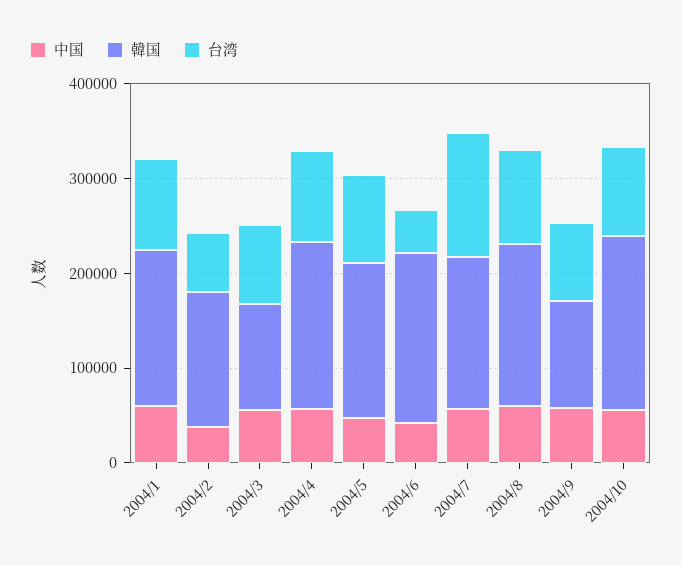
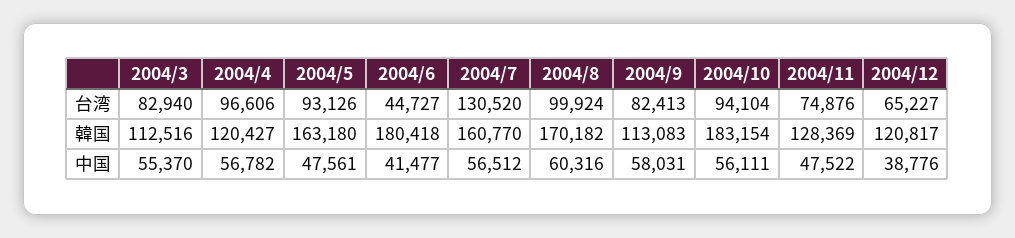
中国, 2004/1: 60000 -> none
韓国, 2004/1: 160000 -> none
台湾, 2004/1: 100000 -> none
中国, 2004/2: 40000 -> none
韓国, 2004/2: 140000 -> none
台湾, 2004/2: 60000 -> none
韓国, 2004/4: 180000 -> 120427
台湾, 2004/11: none -> 74876
台湾, 2004/12: none -> 65227
韓国, 2004/11: none -> 128369
韓国, 2004/12: none -> 120817
中国, 2004/11: none -> 47522
中国, 2004/12: none -> 38776

